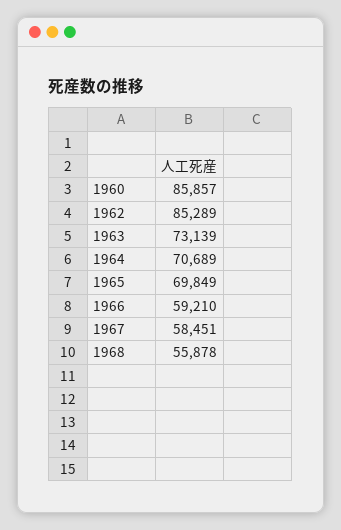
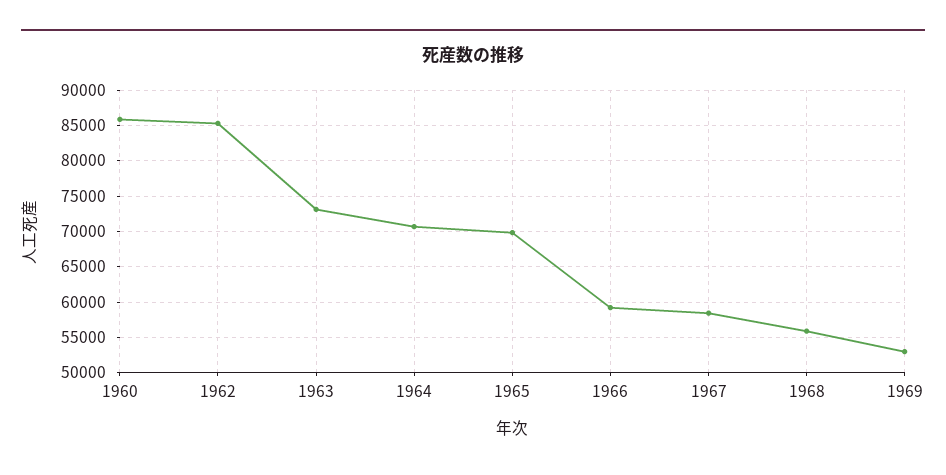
1969: none -> 53000

